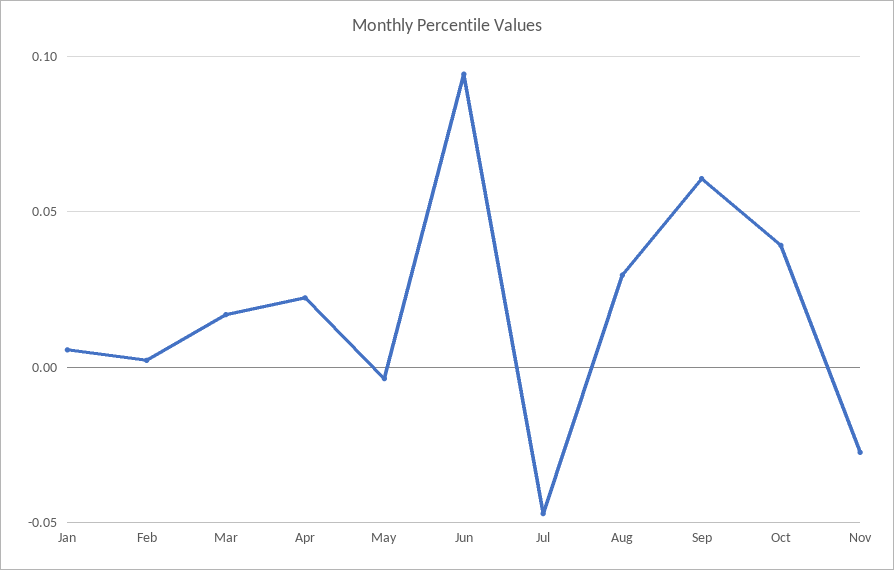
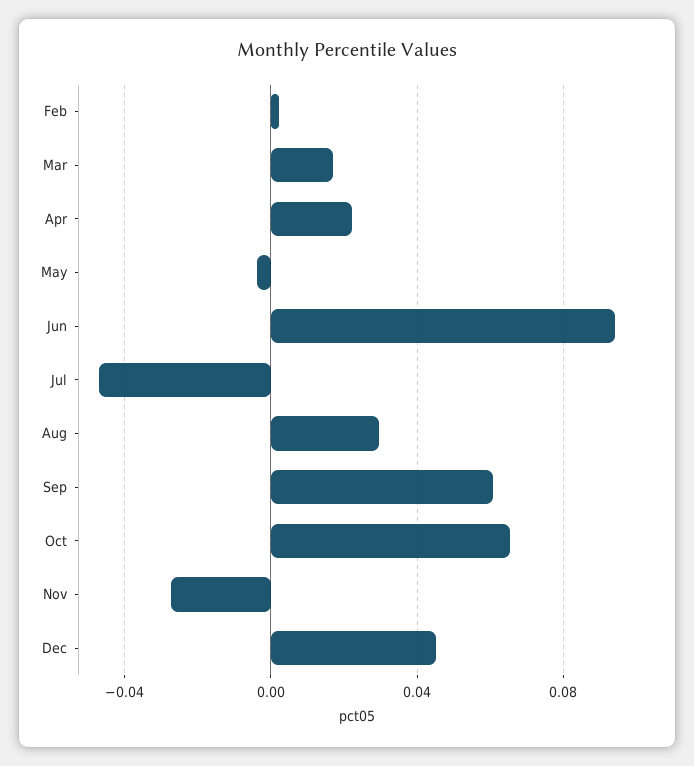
Jan: 0.005 -> none
Oct: 0.04 -> 0.065
Dec: none -> 0.045

